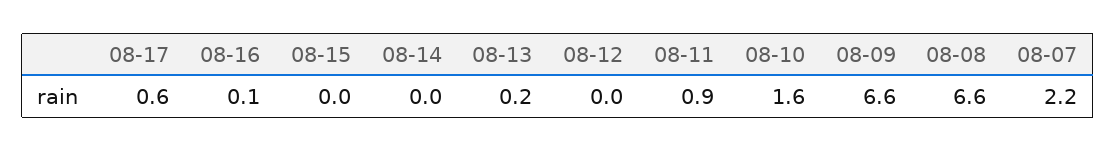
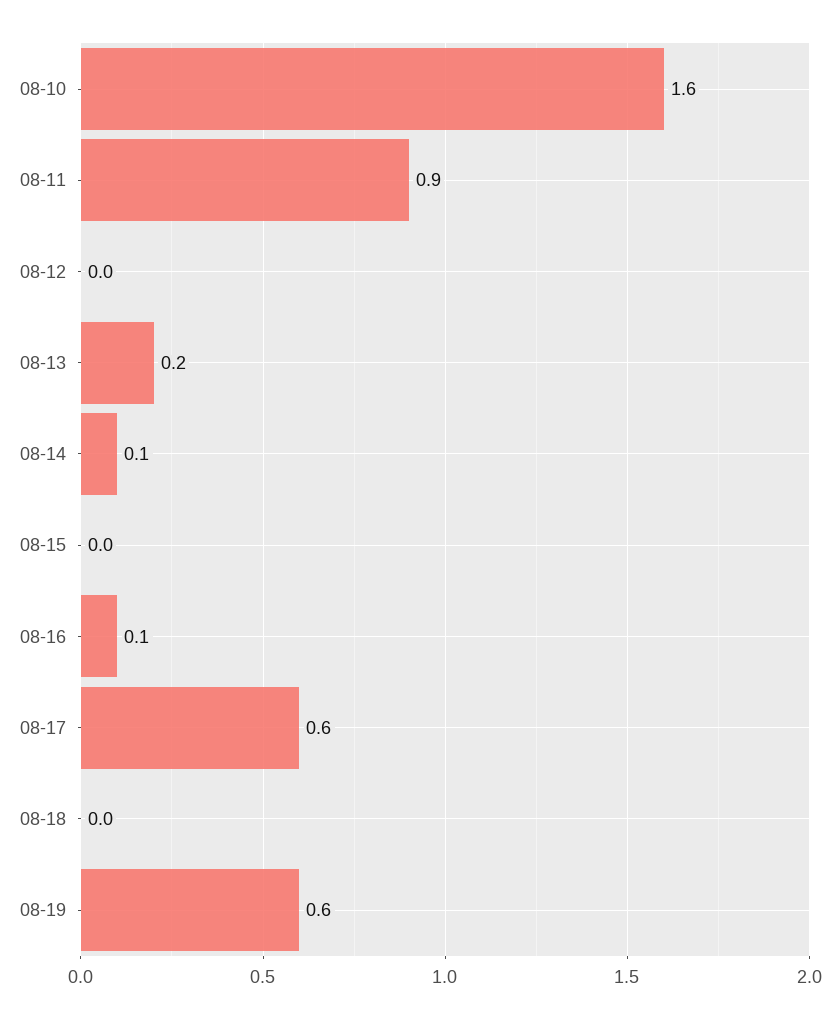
08-14: 0 -> 0.1
08-09: 6.6 -> none
08-08: 6.6 -> none
08-07: 2.2 -> none
08-18: none -> 0
08-19: none -> 0.6

